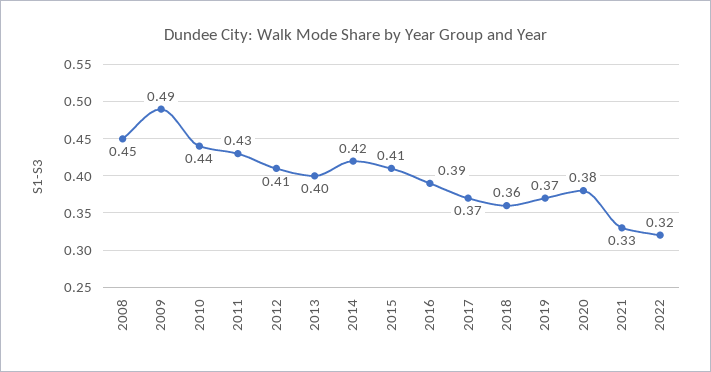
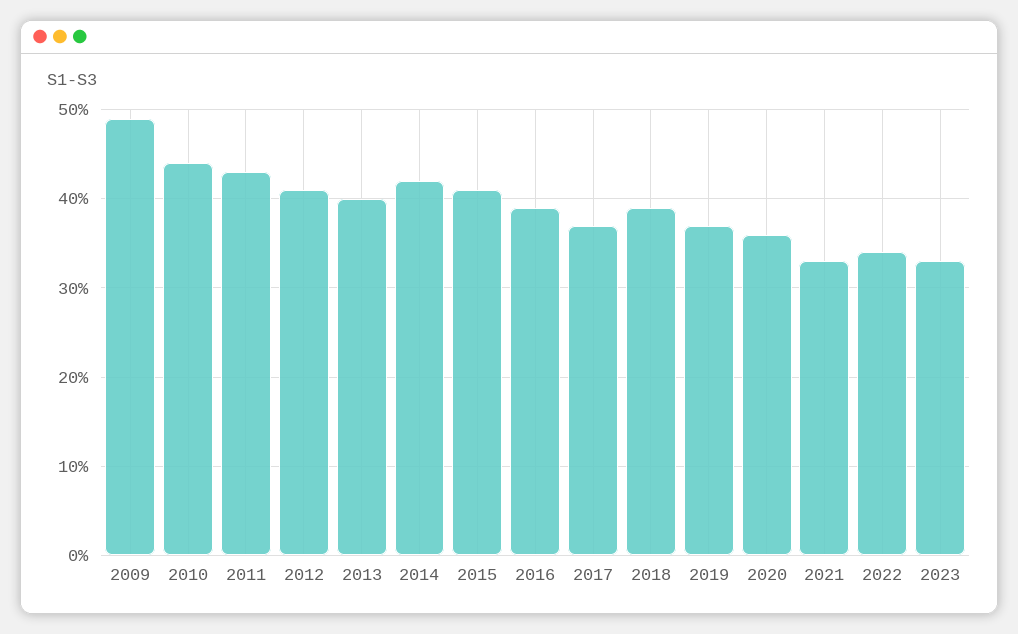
2008: 0.45 -> none
2018: 0.36 -> 0.39
2020: 0.38 -> 0.36
2022: 0.32 -> 0.34
2023: none -> 0.33

